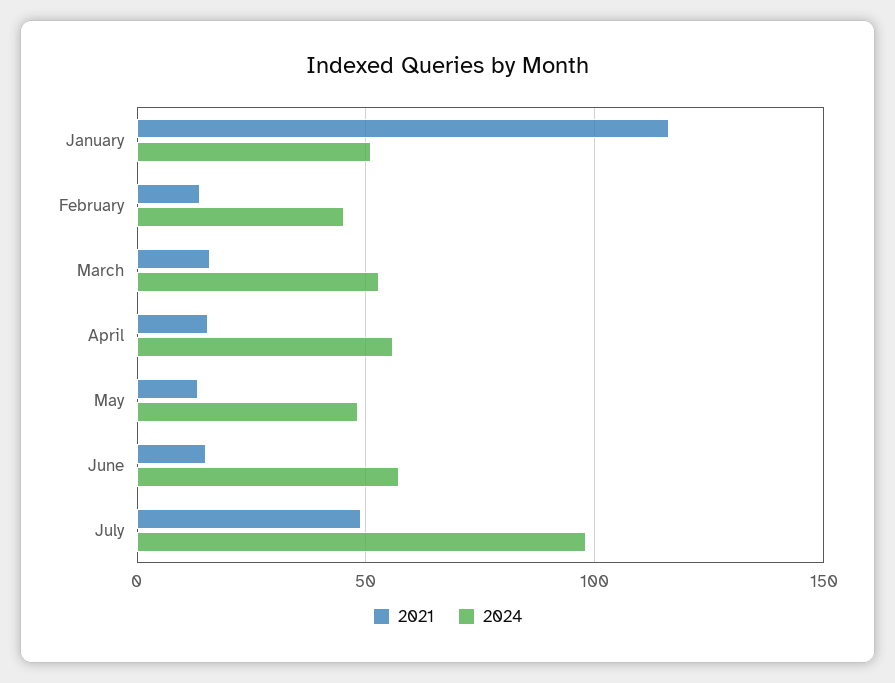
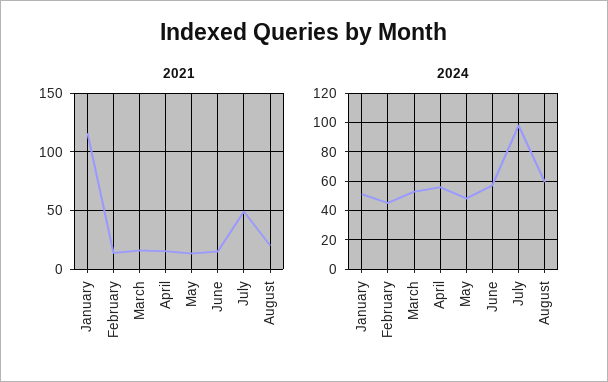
2021, August: none -> 20
2024, August: none -> 60

